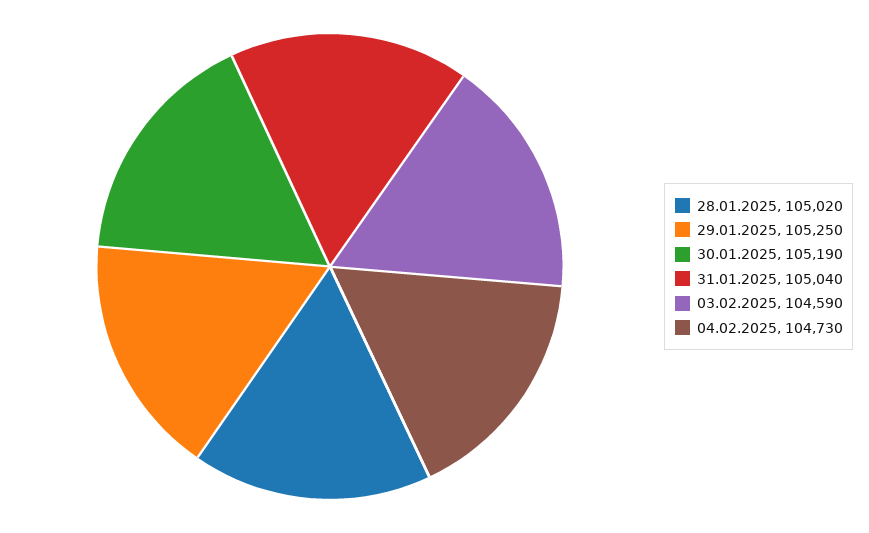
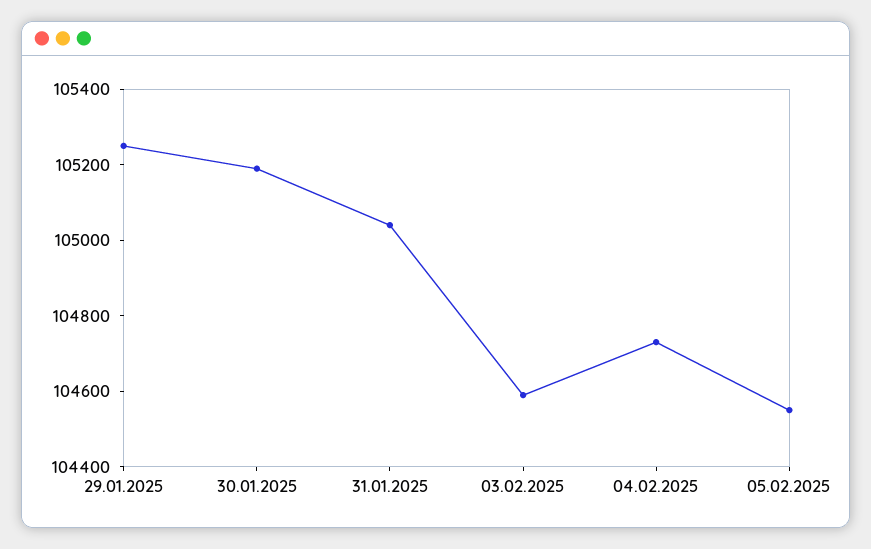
28.01.2025: 105020 -> none
05.02.2025: none -> 104550

